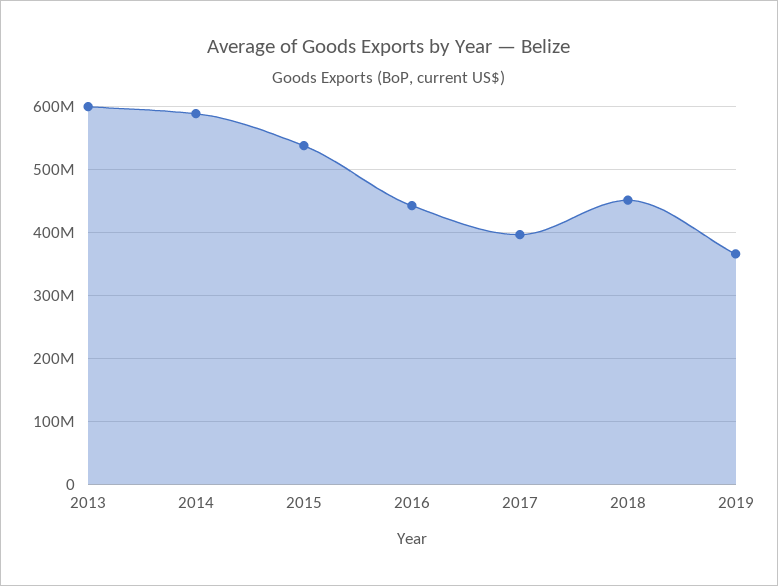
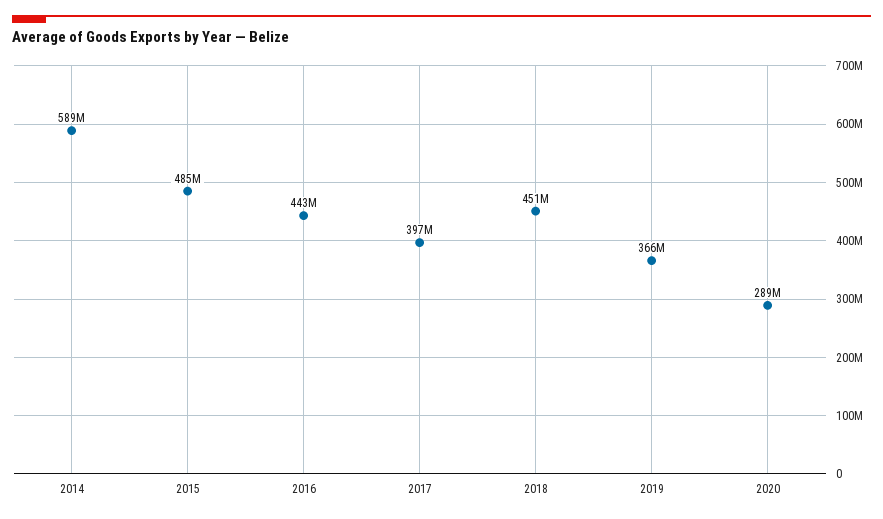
2013: 600000000 -> none
2015: 540000000 -> 485000000
2020: none -> 289000000

